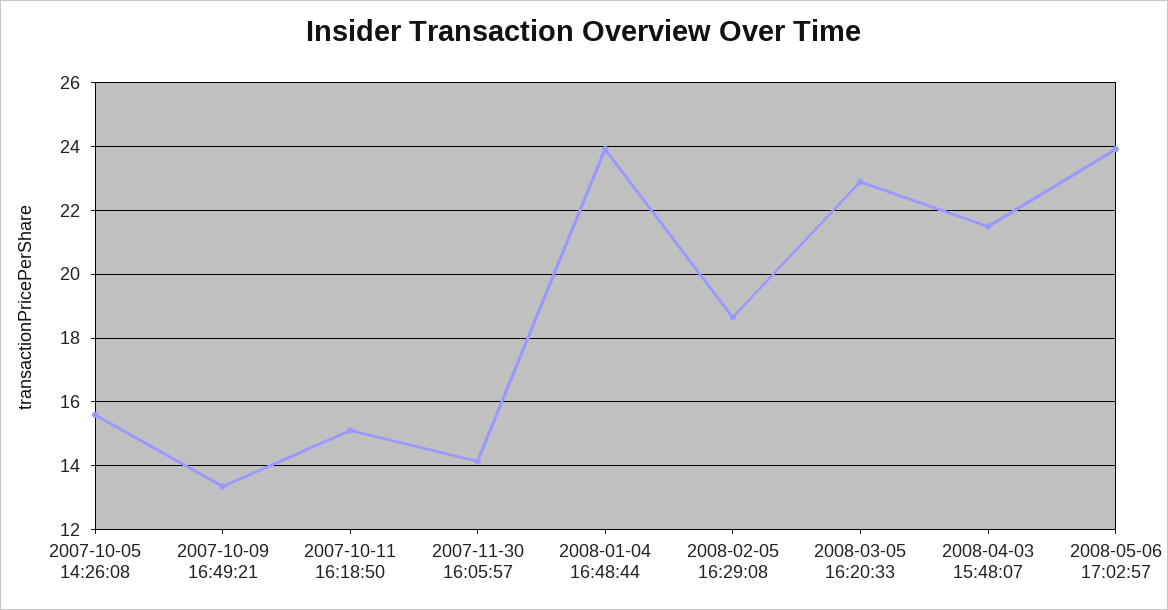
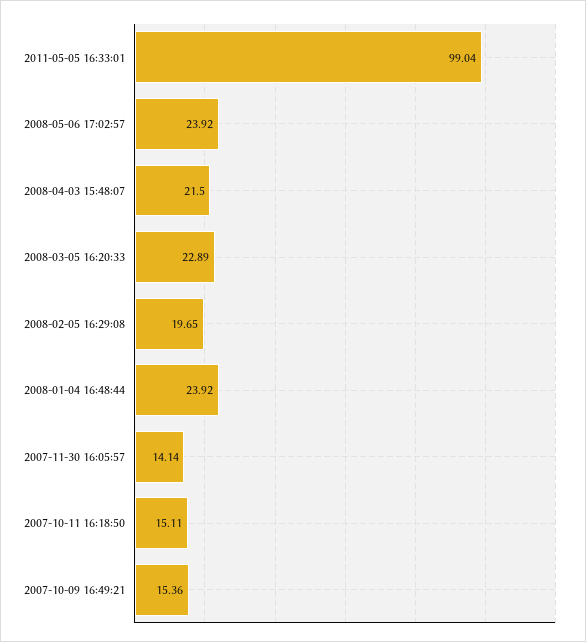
2007-10-05 14:26:08: 15.6 -> none
2007-10-09 16:49:21: 13.4 -> 15.36
2008-02-05 16:29:08: 18.6 -> 19.65
2011-05-05 16:33:01: none -> 99.04

